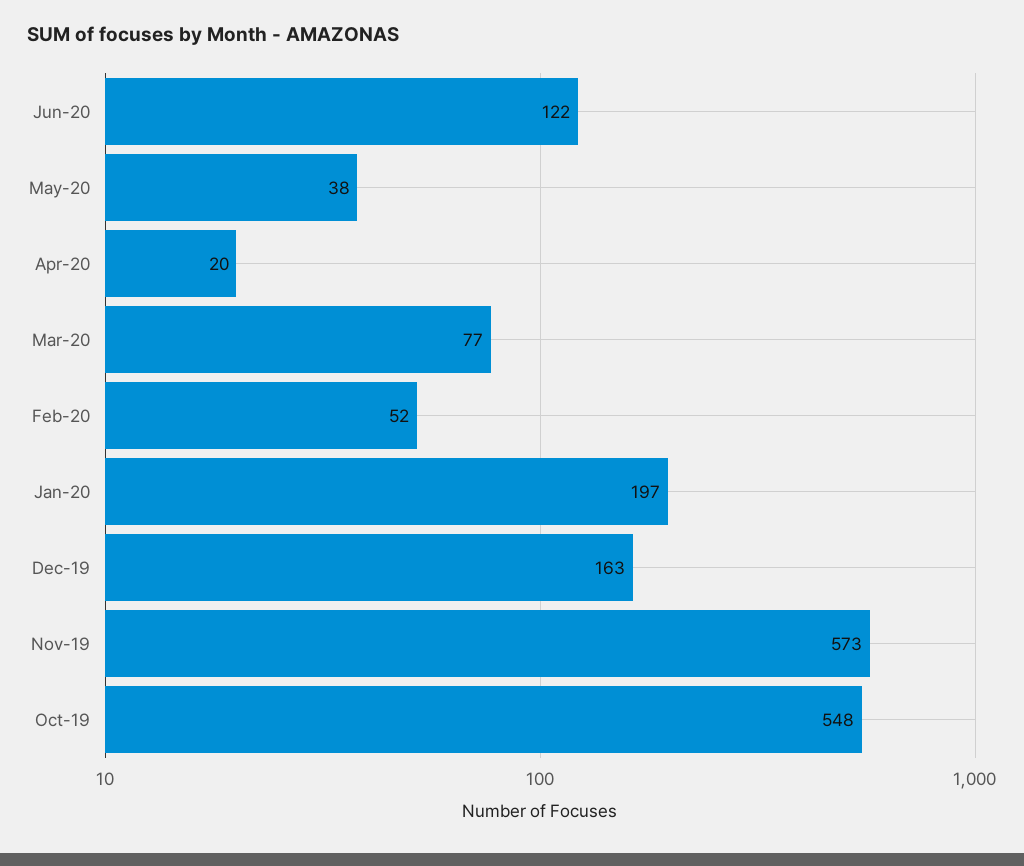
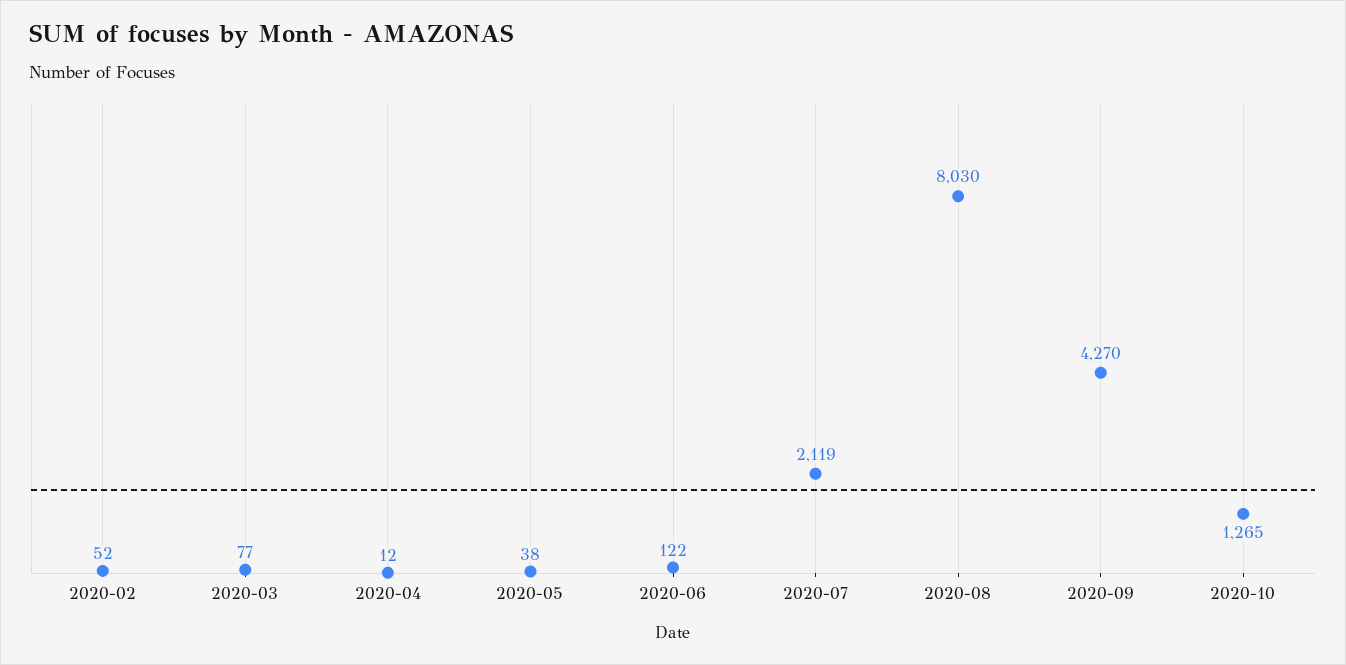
Apr-20: 20 -> 12
Jan-20: 197 -> none
Dec-19: 163 -> none
Nov-19: 573 -> none
Oct-19: 548 -> none
2020-07: none -> 2119
2020-08: none -> 8030
2020-09: none -> 4270
2020-10: none -> 1265

